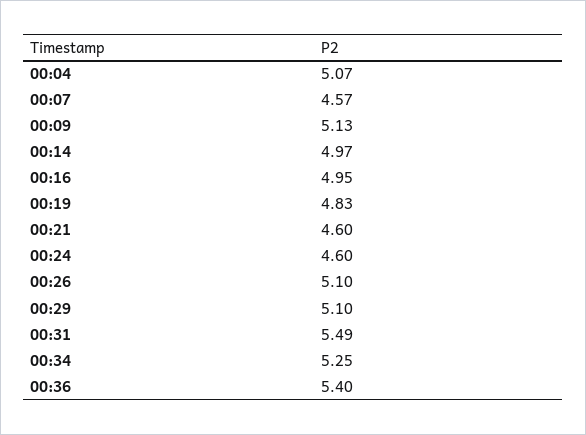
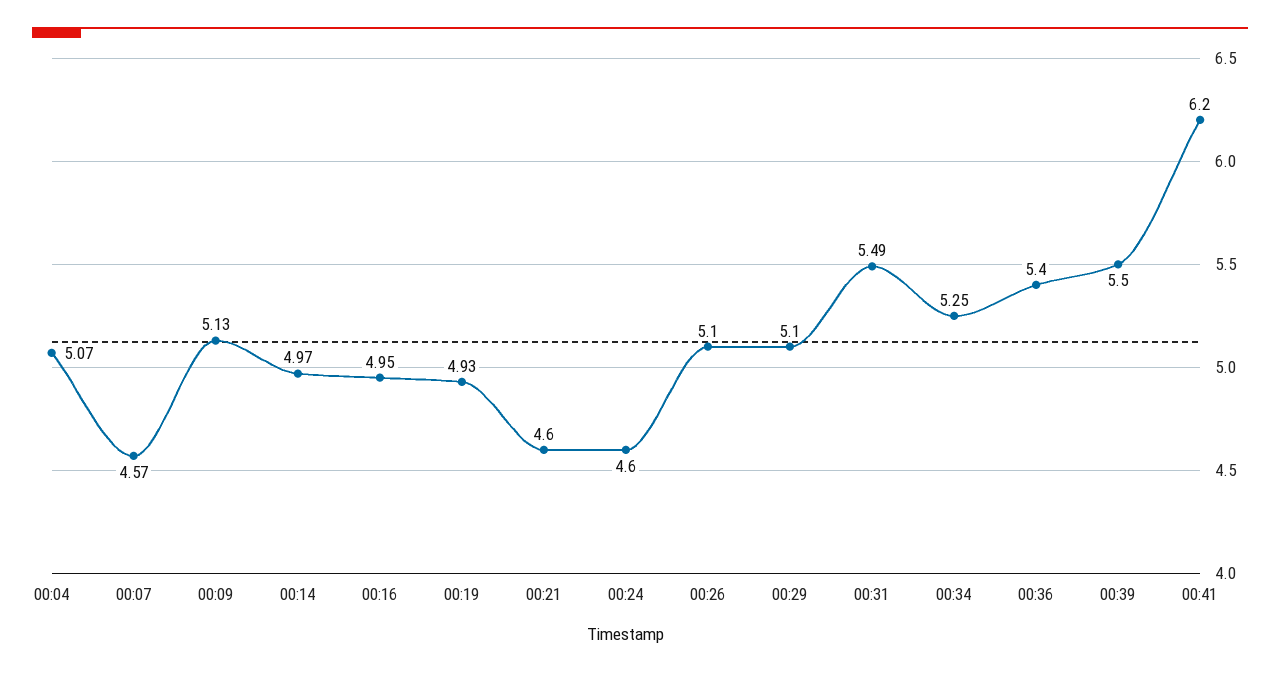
00:19: 4.83 -> 4.93
00:39: none -> 5.5
00:41: none -> 6.2

